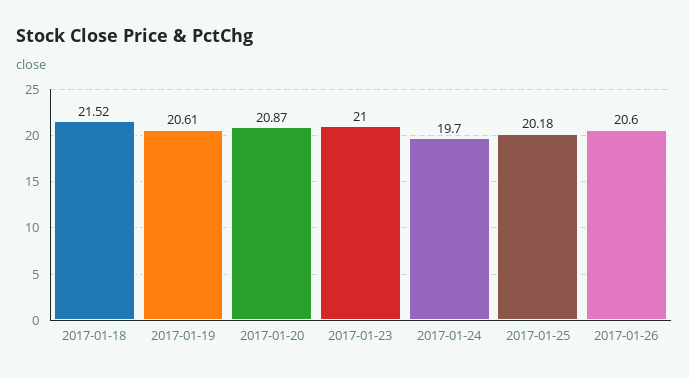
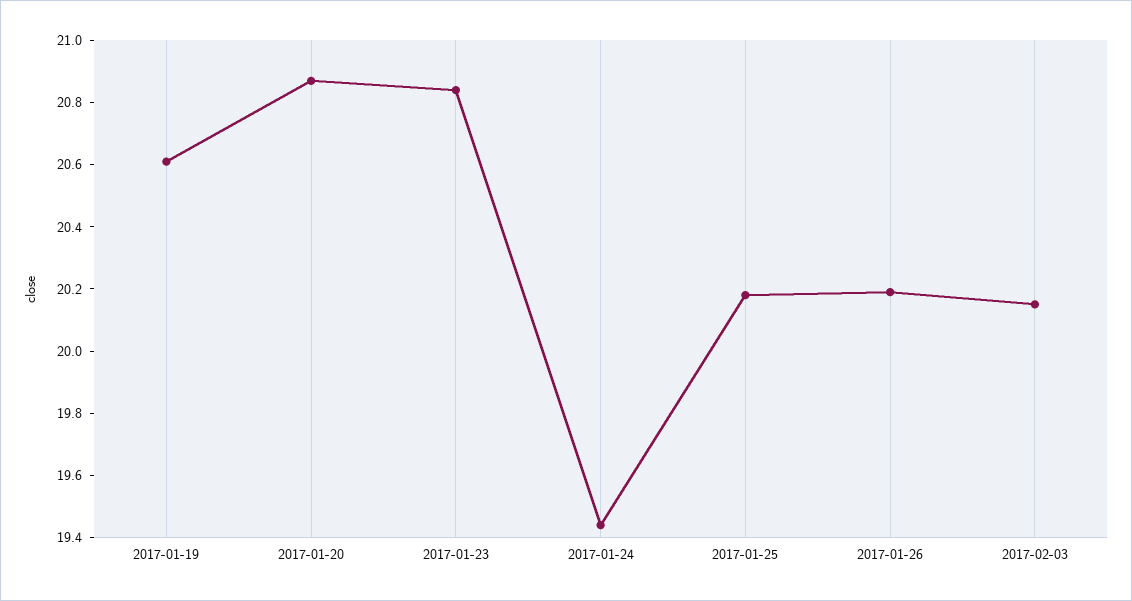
2017-01-18: 21.52 -> none
2017-01-23: 21 -> 20.85
2017-01-24: 19.7 -> 19.45
2017-01-26: 20.6 -> 20.2
2017-02-03: none -> 20.15

